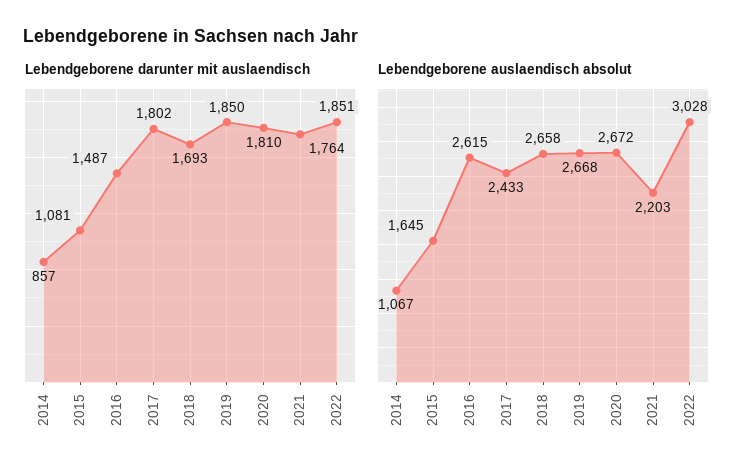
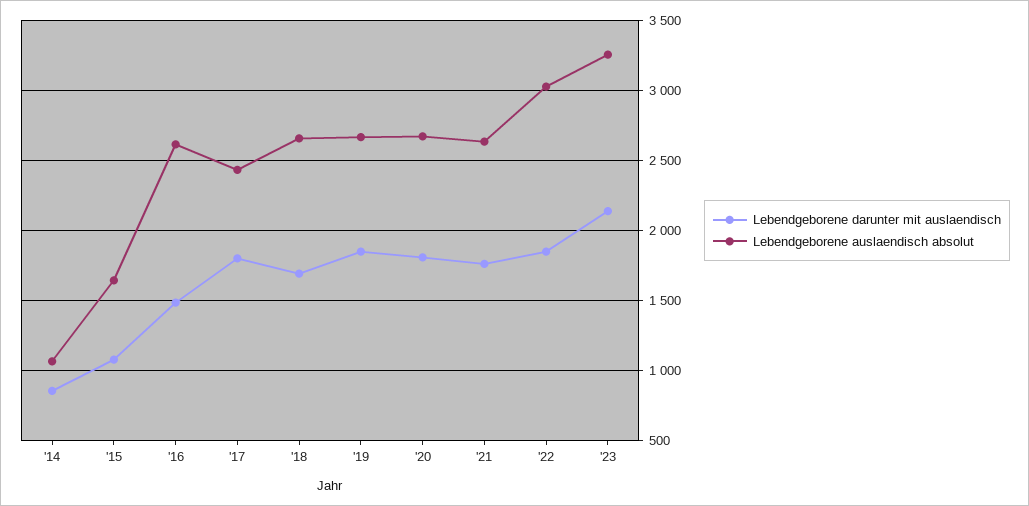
Lebendgeborene auslaendisch absolut, 2021: 2203 -> 2650
Lebendgeborene darunter mit auslaendisch, '23: none -> 2150
Lebendgeborene auslaendisch absolut, '23: none -> 3250

